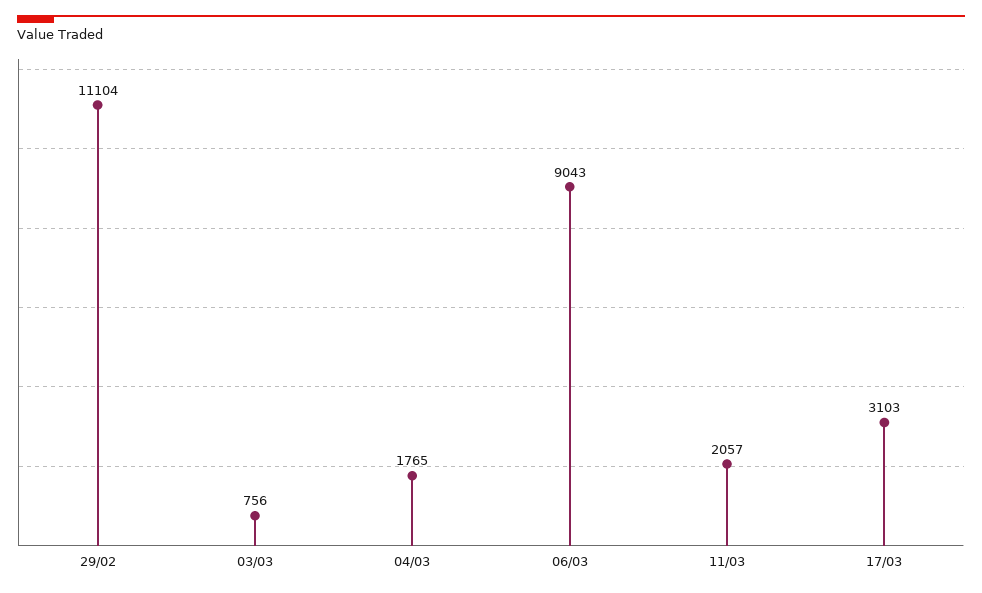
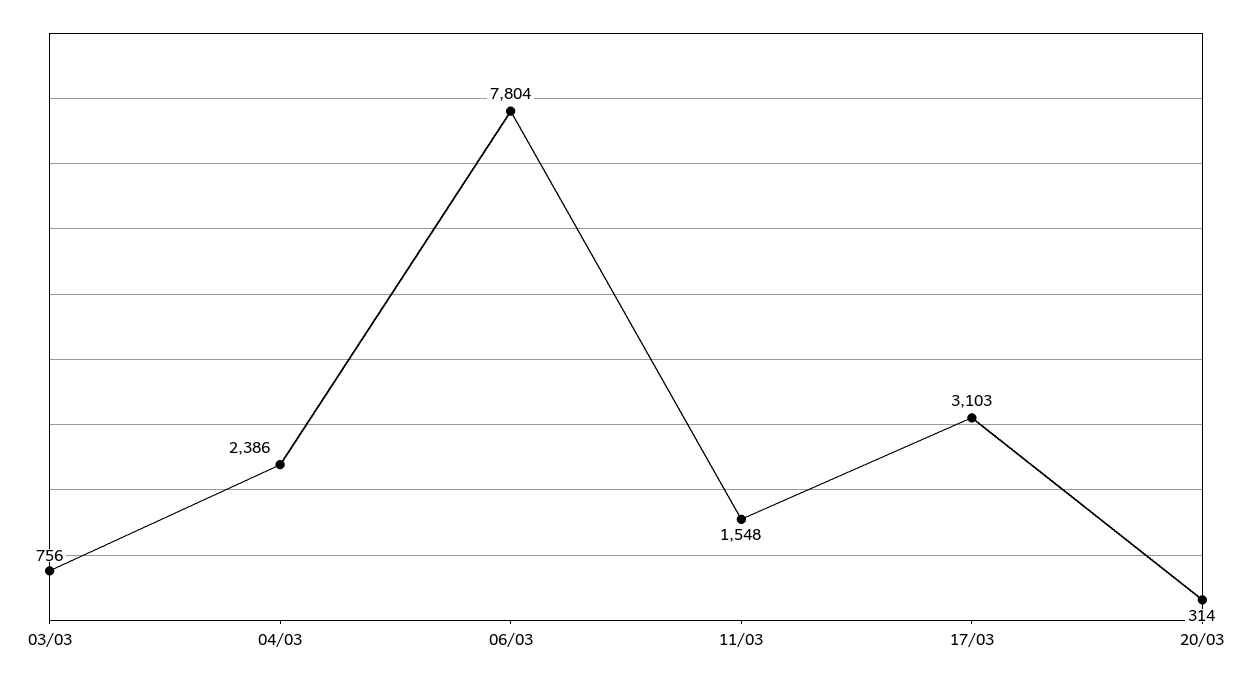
29/02: 11104 -> none
04/03: 1765 -> 2386
06/03: 9043 -> 7804
11/03: 2057 -> 1548
20/03: none -> 314

